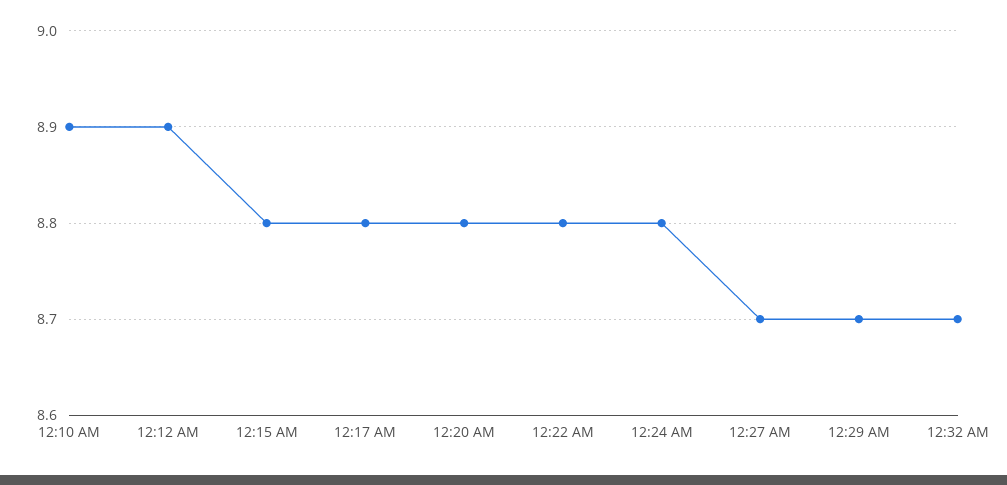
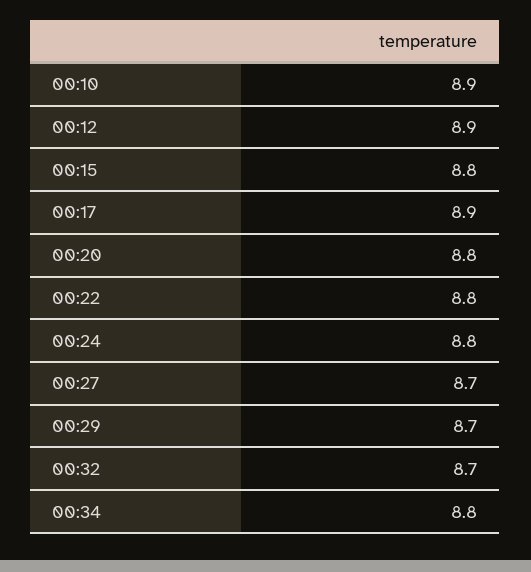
12:17 AM: 8.8 -> 8.9
00:34: none -> 8.8

